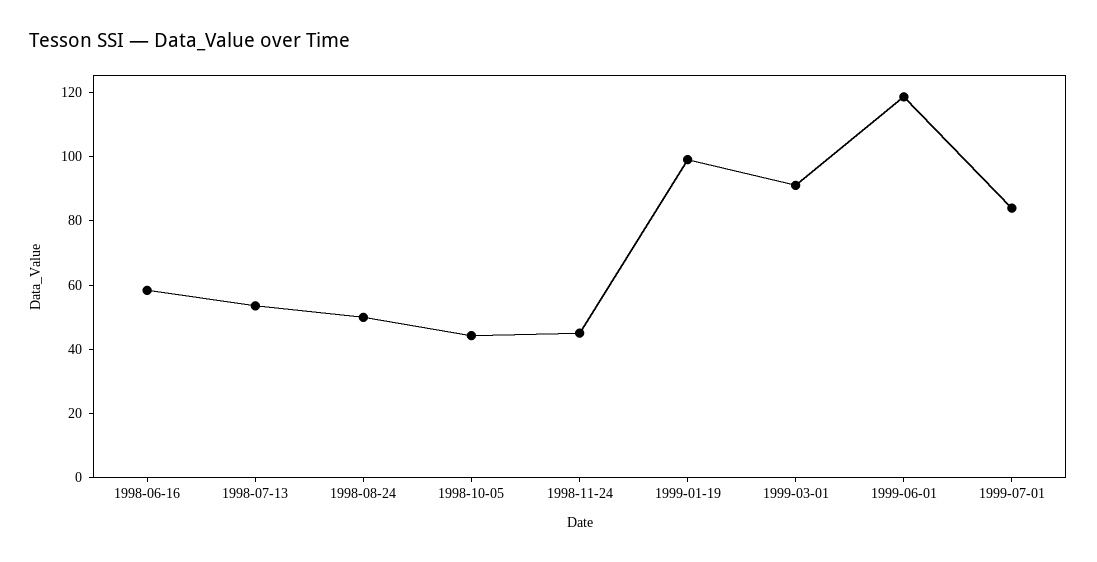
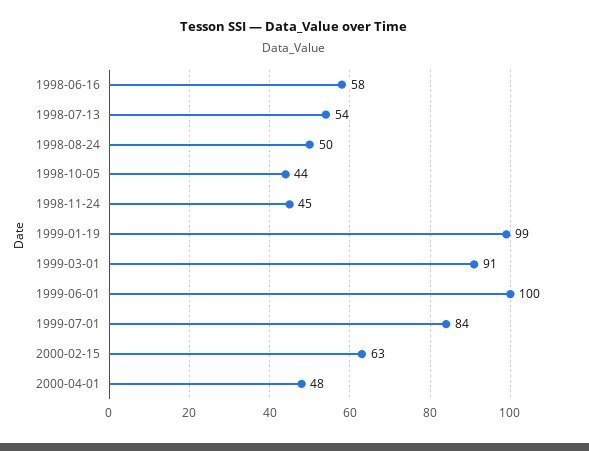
1999-06-01: 120 -> 100
2000-02-15: none -> 63
2000-04-01: none -> 48

